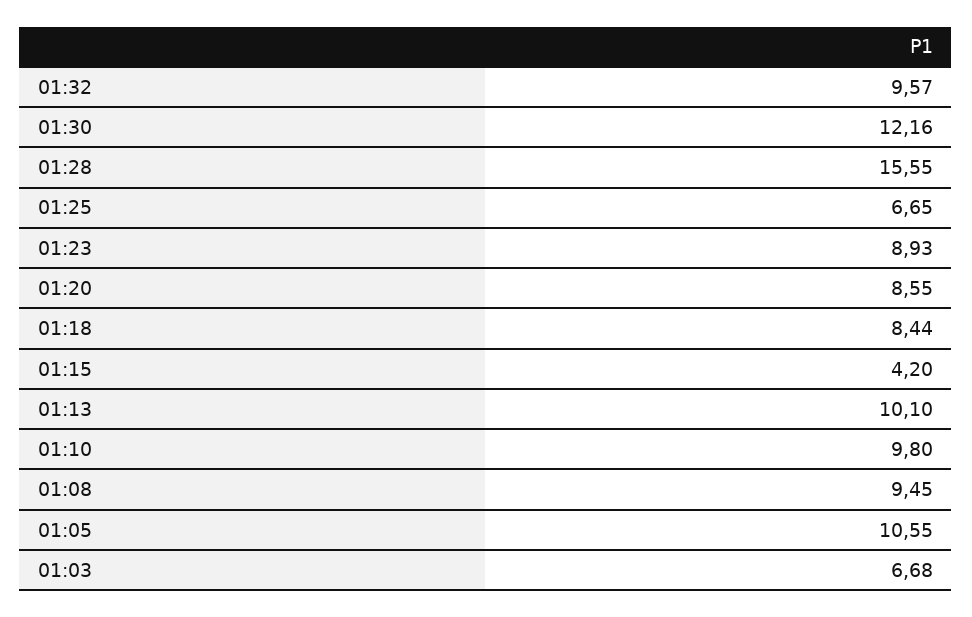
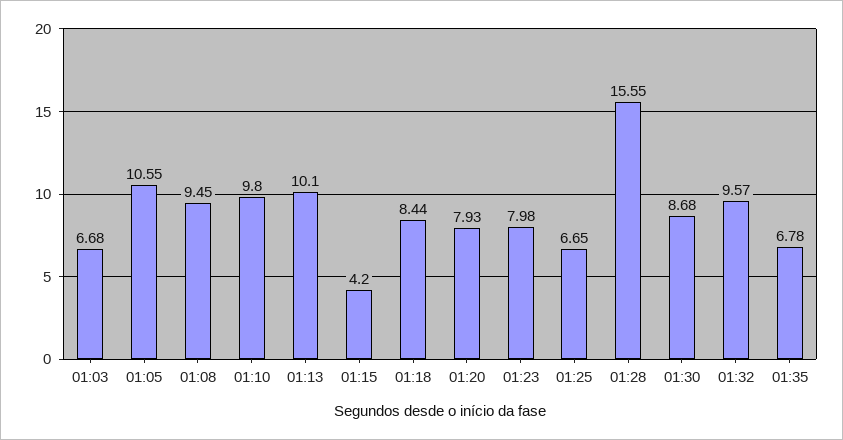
01:30: 12.16 -> 8.68
01:23: 8.93 -> 7.98
01:20: 8.55 -> 7.93
01:35: none -> 6.78

